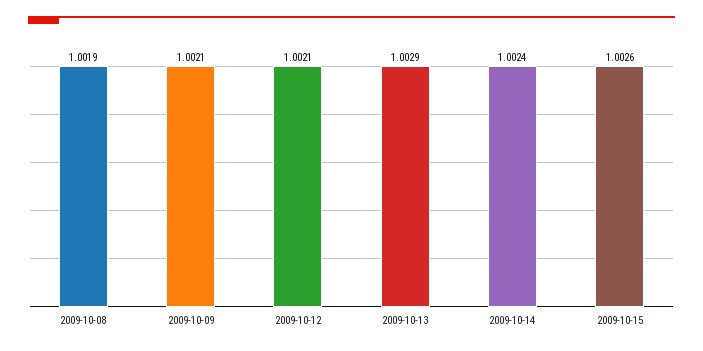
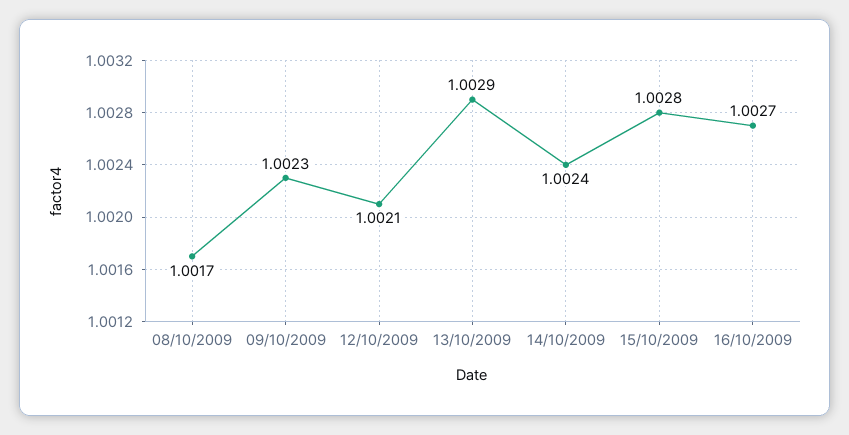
2009-10-08: 1.0019 -> 1.0017
2009-10-09: 1.0021 -> 1.0023
2009-10-15: 1.0026 -> 1.0028
16/10/2009: none -> 1.0027

